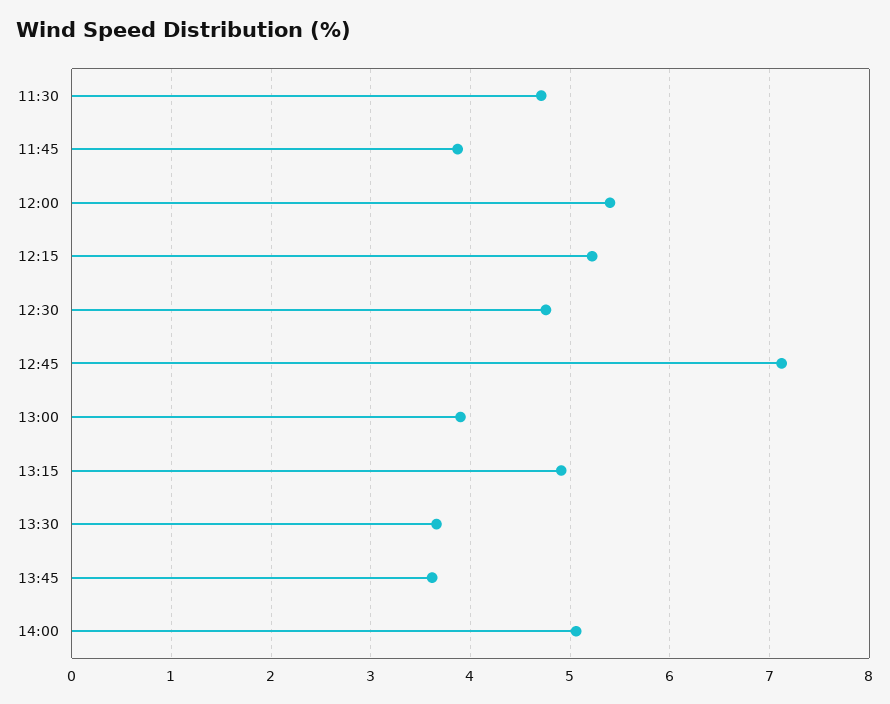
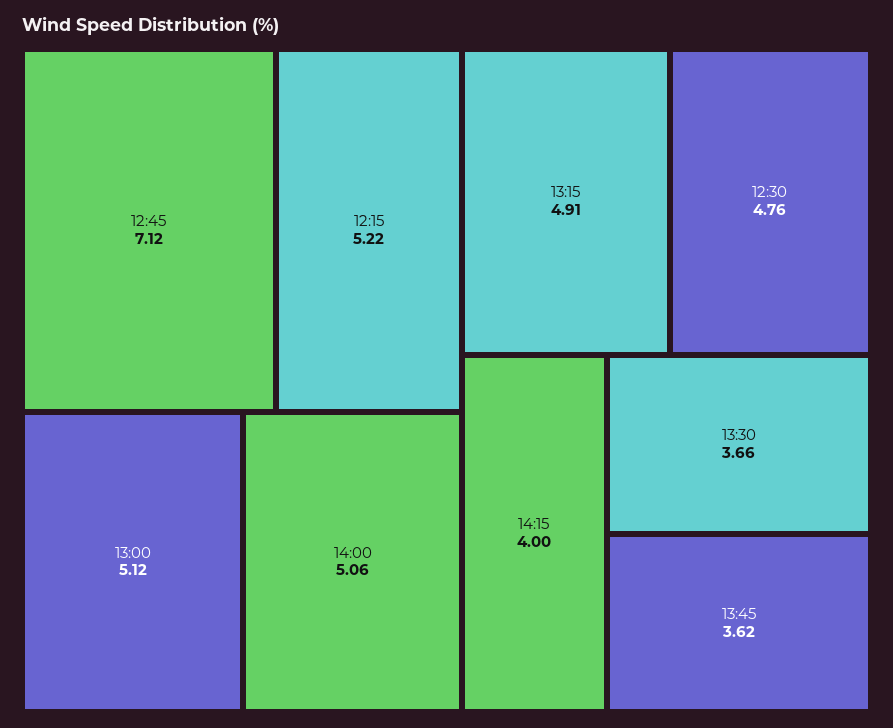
11:30: 4.7 -> none
11:45: 3.9 -> none
12:00: 5.4 -> none
13:00: 3.9 -> 5.12
14:15: none -> 4

